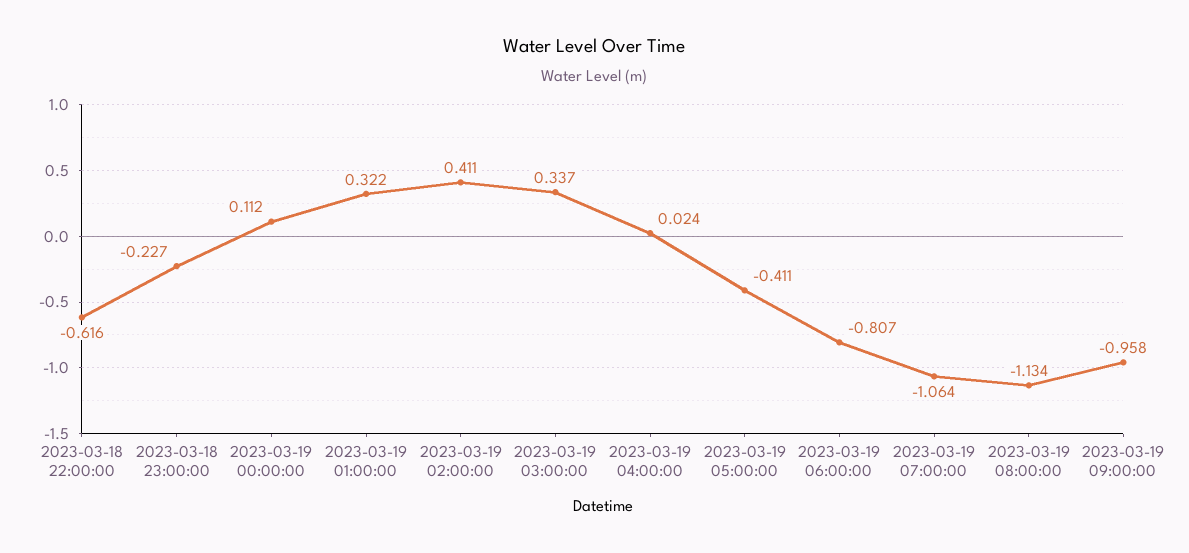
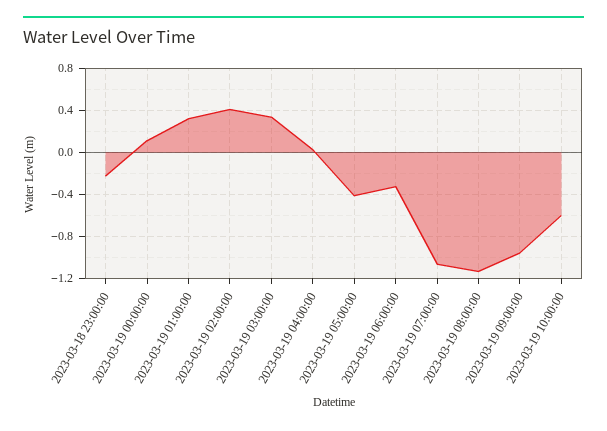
2023-03-18 22:00:00: -0.616 -> none
2023-03-19 06:00:00: -0.807 -> -0.3
2023-03-19 10:00:00: none -> -0.6

